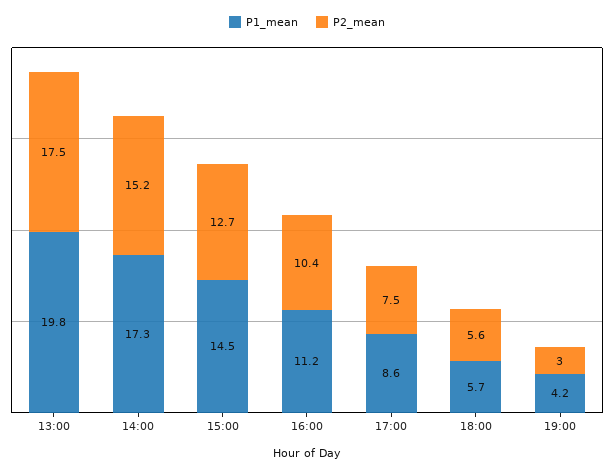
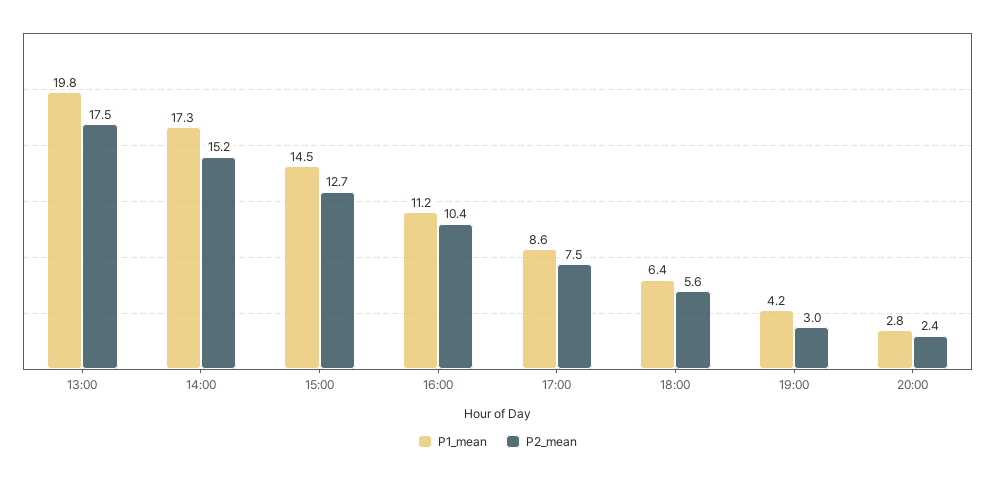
P1_mean, 18:00: 5.7 -> 6.4
P1_mean, 20:00: none -> 2.8
P2_mean, 20:00: none -> 2.4

